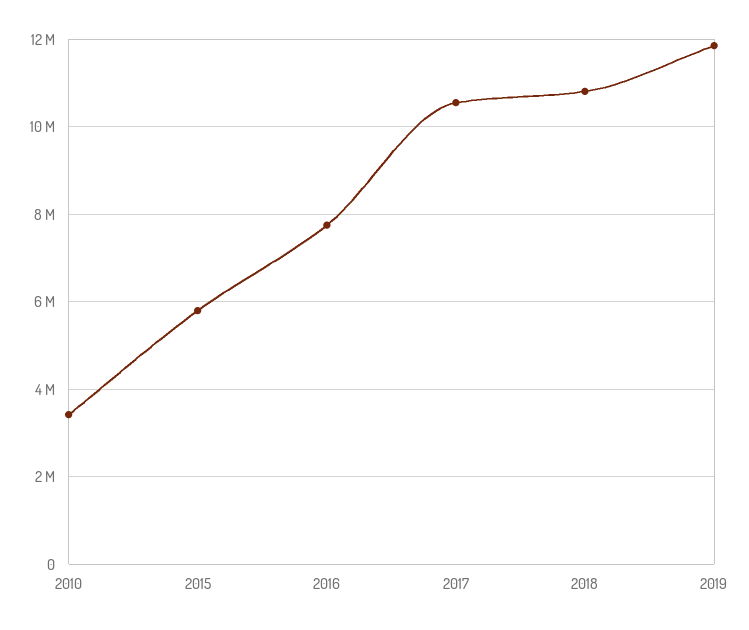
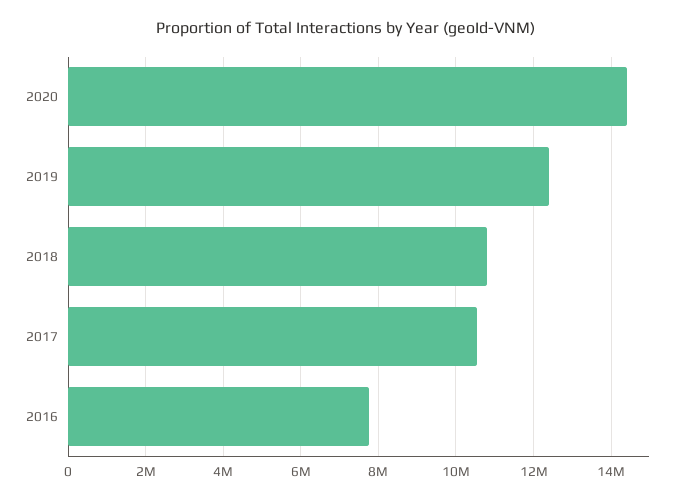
2010: 3400000 -> none
2015: 5800000 -> none
2019: 11800000 -> 12400000
2020: none -> 14400000

